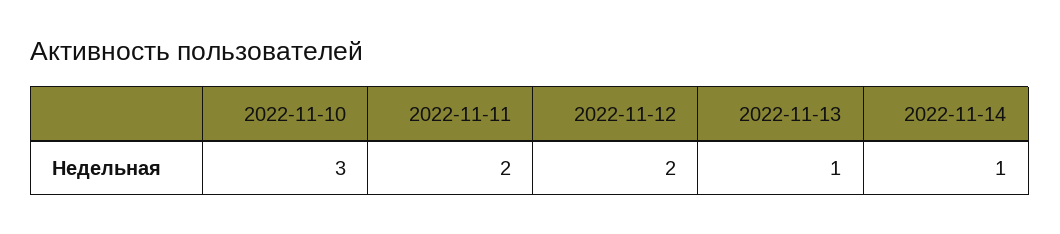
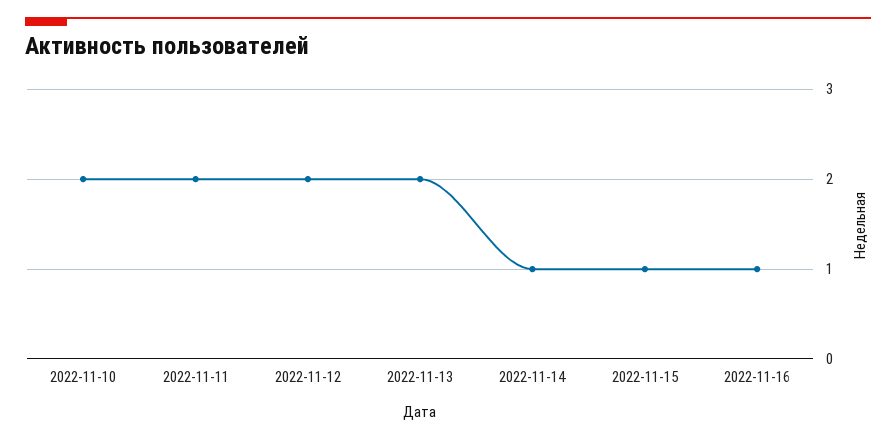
2022-11-10: 3 -> 2
2022-11-13: 1 -> 2
2022-11-15: none -> 1
2022-11-16: none -> 1

